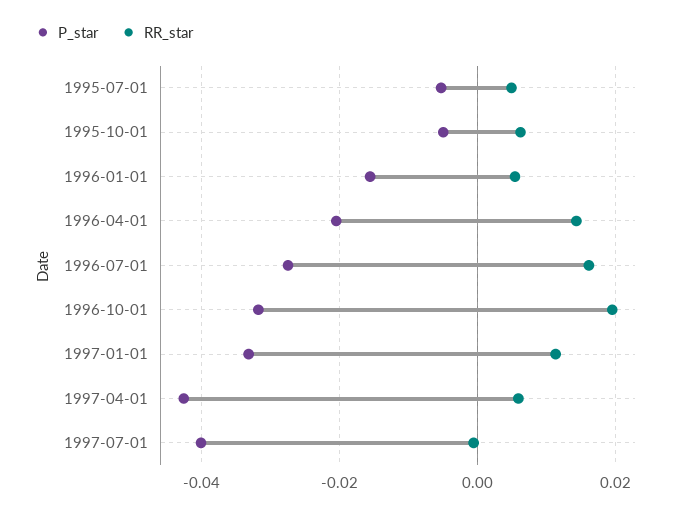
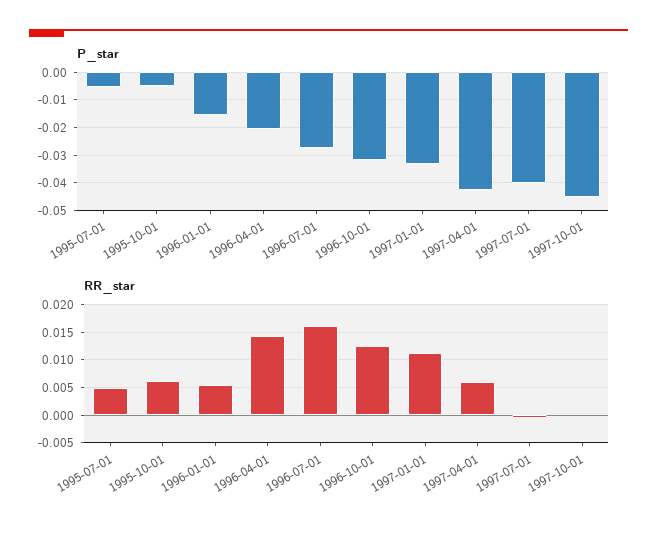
RR_star, 1996-10-01: 0.02 -> 0.0125
P_star, 1997-10-01: none -> -0.045
RR_star, 1997-10-01: none -> 0

